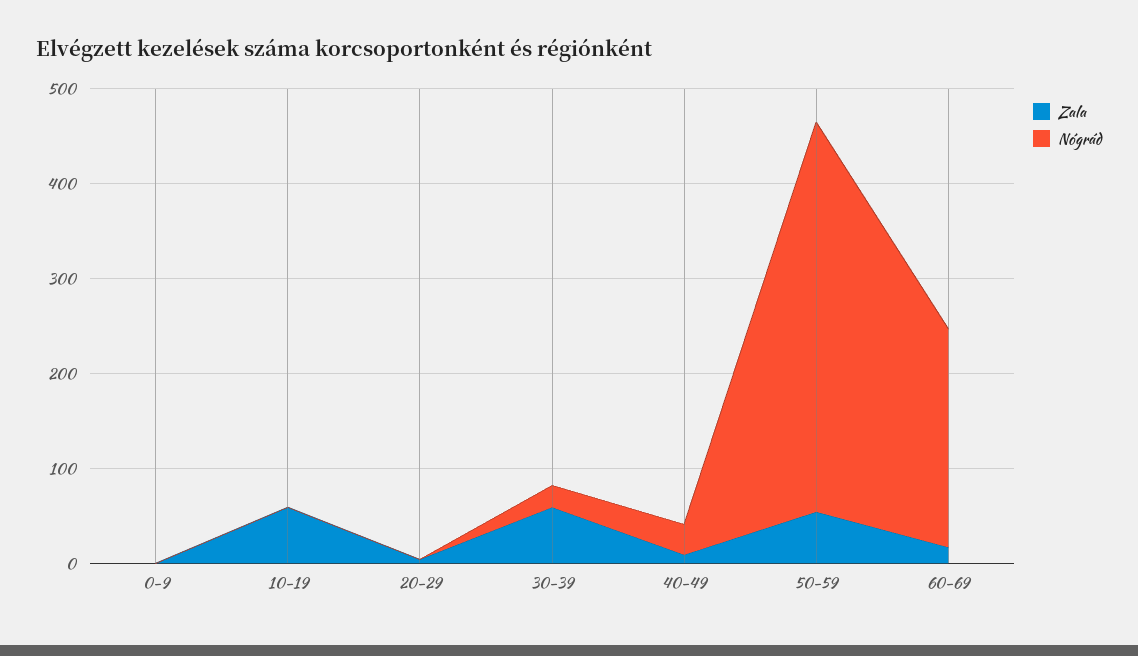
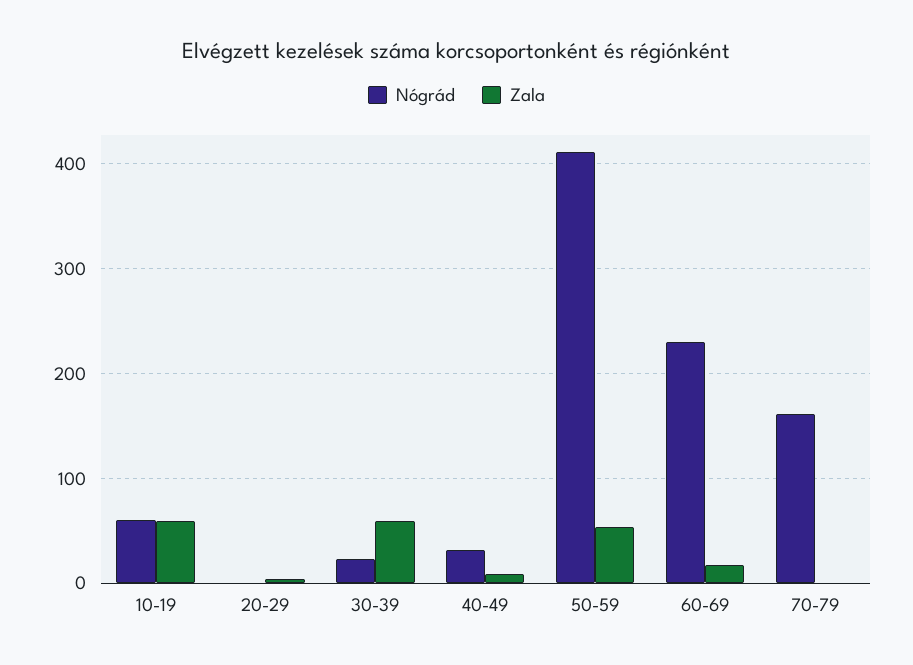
Zala, 0-9: 0 -> none
Nógrád, 0-9: 0 -> none
Nógrád, 10-19: 0 -> 60
Nógrád, 70-79: none -> 160
Zala, 70-79: none -> 0

